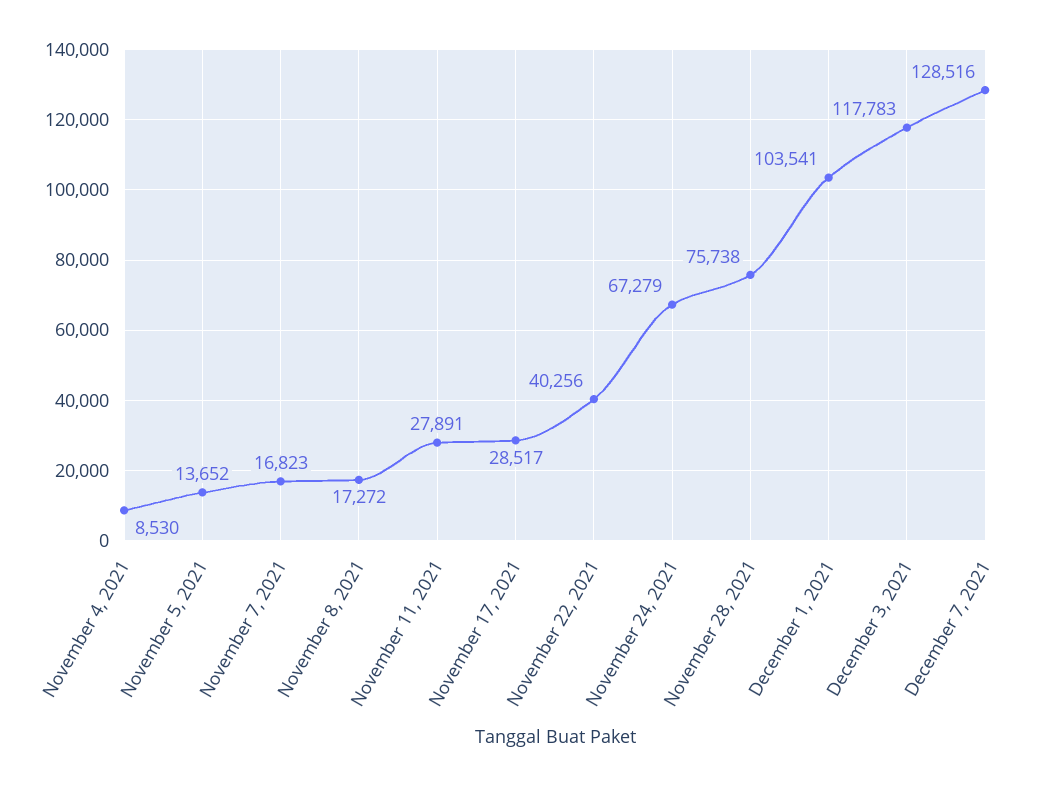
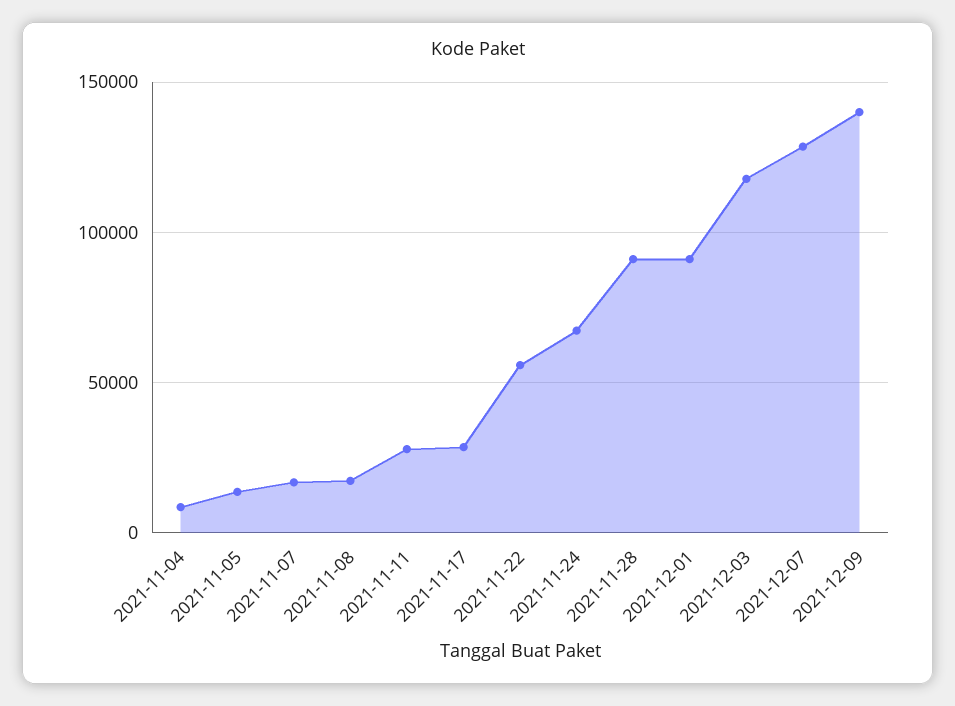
November 22, 2021: 40256 -> 55000
November 28, 2021: 75738 -> 90000
December 1, 2021: 103541 -> 90000
2021-12-09: none -> 140000

